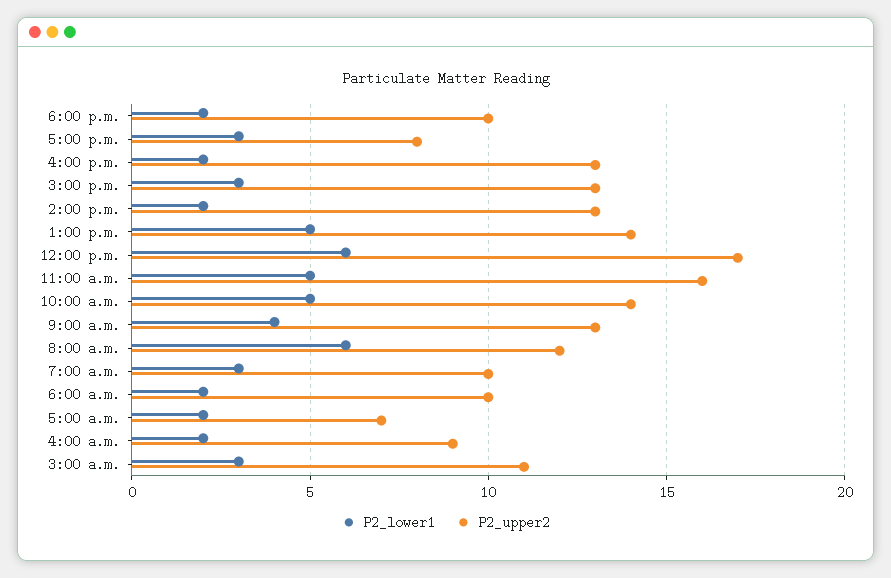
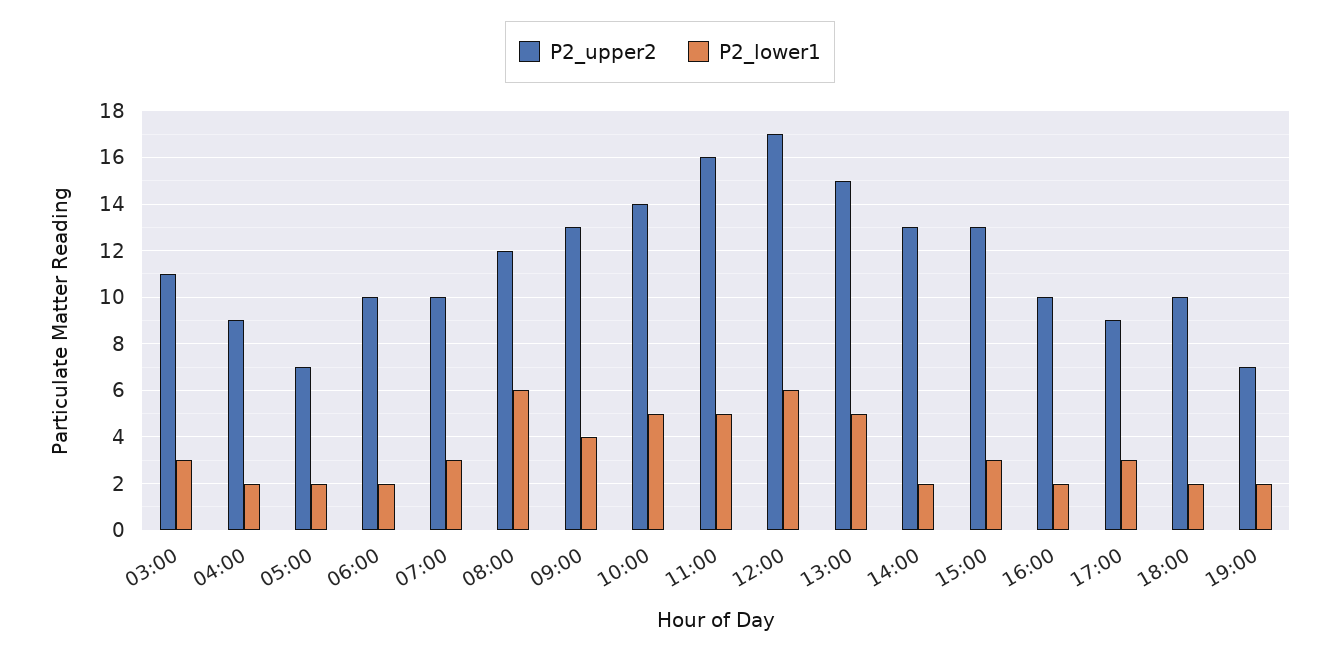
P2_upper2, 5:00 p.m.: 8 -> 9
P2_upper2, 4:00 p.m.: 13 -> 10
P2_upper2, 1:00 p.m.: 14 -> 15
P2_upper2, 19:00: none -> 7
P2_lower1, 19:00: none -> 2

